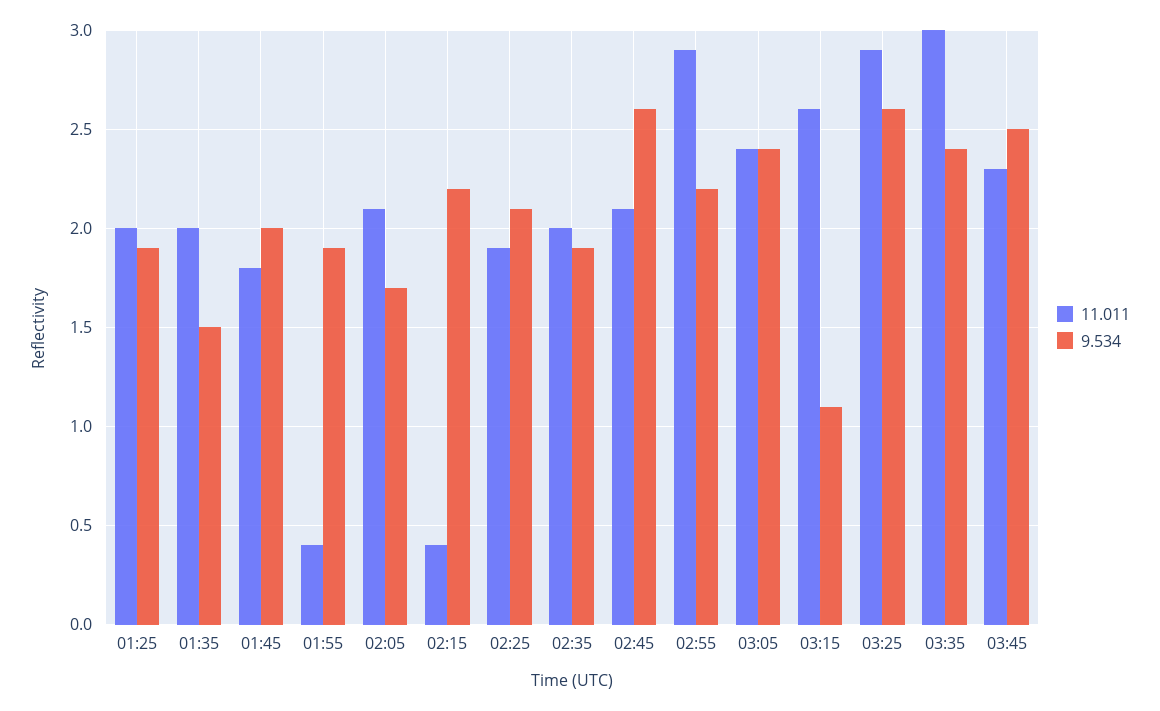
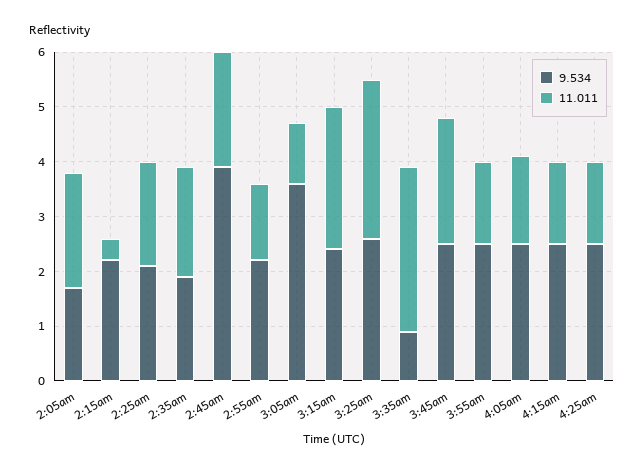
11.011, 01:25: 2 -> none
9.534, 01:25: 1.9 -> none
11.011, 01:35: 2 -> none
9.534, 01:35: 1.5 -> none
11.011, 01:45: 1.8 -> none
9.534, 01:45: 2 -> none
11.011, 01:55: 0.4 -> none
9.534, 01:55: 1.9 -> none
9.534, 02:45: 2.6 -> 4
11.011, 02:55: 2.9 -> 1.5
11.011, 03:05: 2.4 -> 1
9.534, 03:05: 2.4 -> 3.5
9.534, 03:15: 1.1 -> 2.5
9.534, 03:35: 2.4 -> 1
9.534, 3:55am: none -> 2.5
11.011, 3:55am: none -> 1.5
9.534, 4:05am: none -> 2.5
11.011, 4:05am: none -> 1.5
9.534, 4:15am: none -> 2.5
11.011, 4:15am: none -> 1.5
9.534, 4:25am: none -> 2.5
11.011, 4:25am: none -> 1.5

